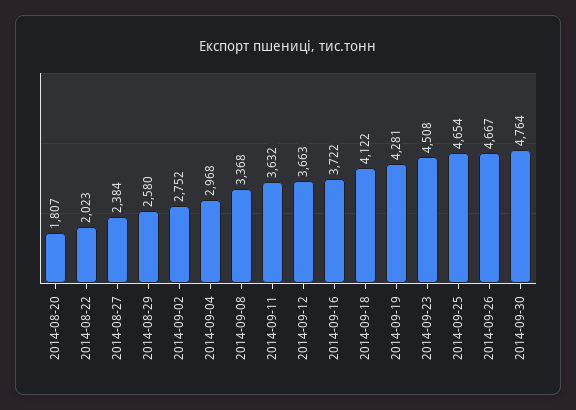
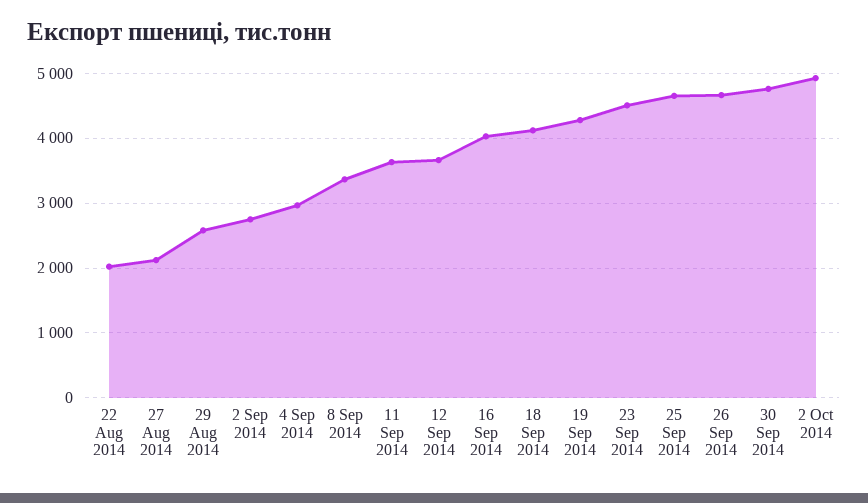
2014-08-20: 1807 -> none
2014-08-27: 2384 -> 2100
2014-09-16: 3722 -> 4000
2 Oct 2014: none -> 4900

